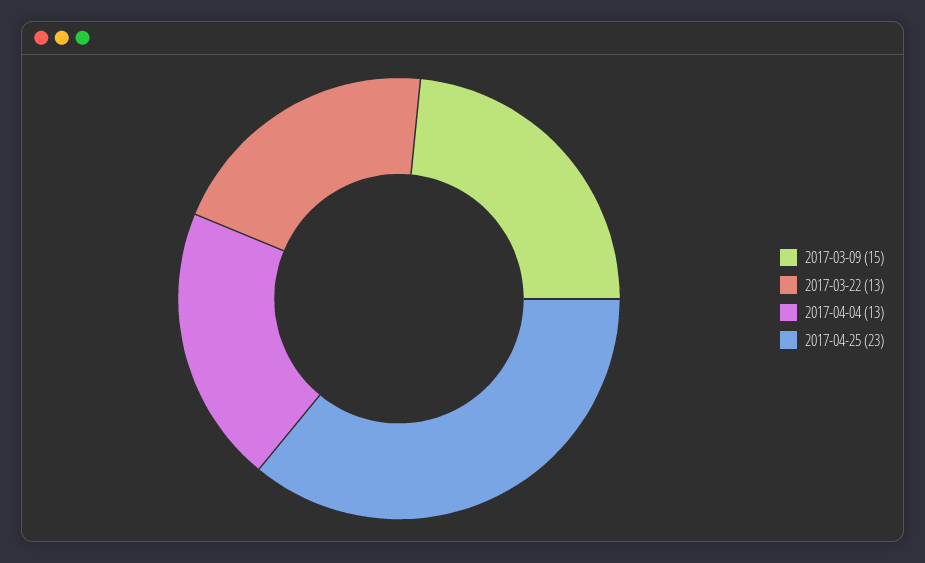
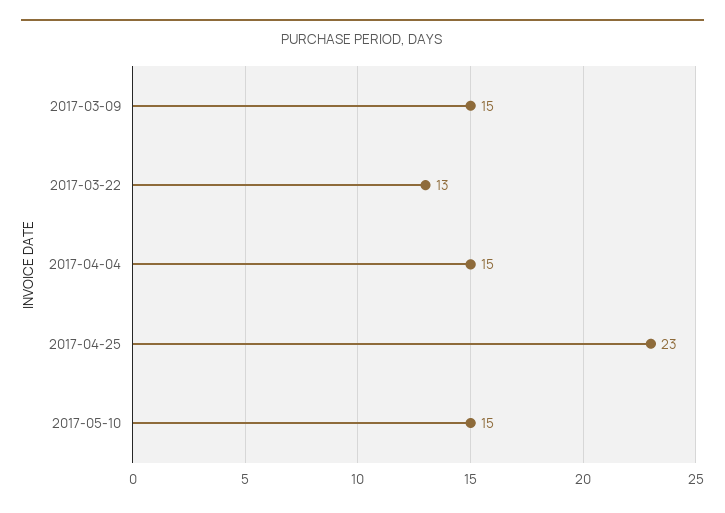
2017-04-04: 13 -> 15
2017-05-10: none -> 15

